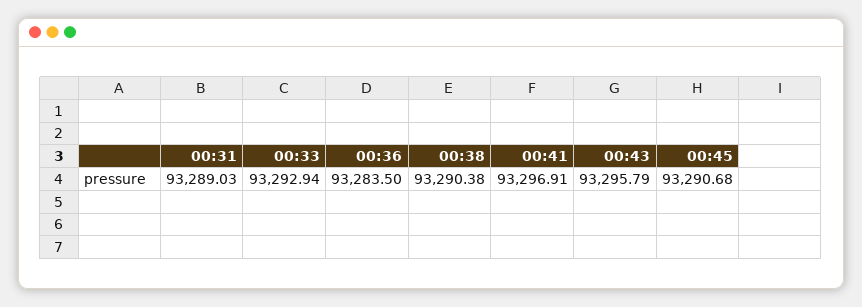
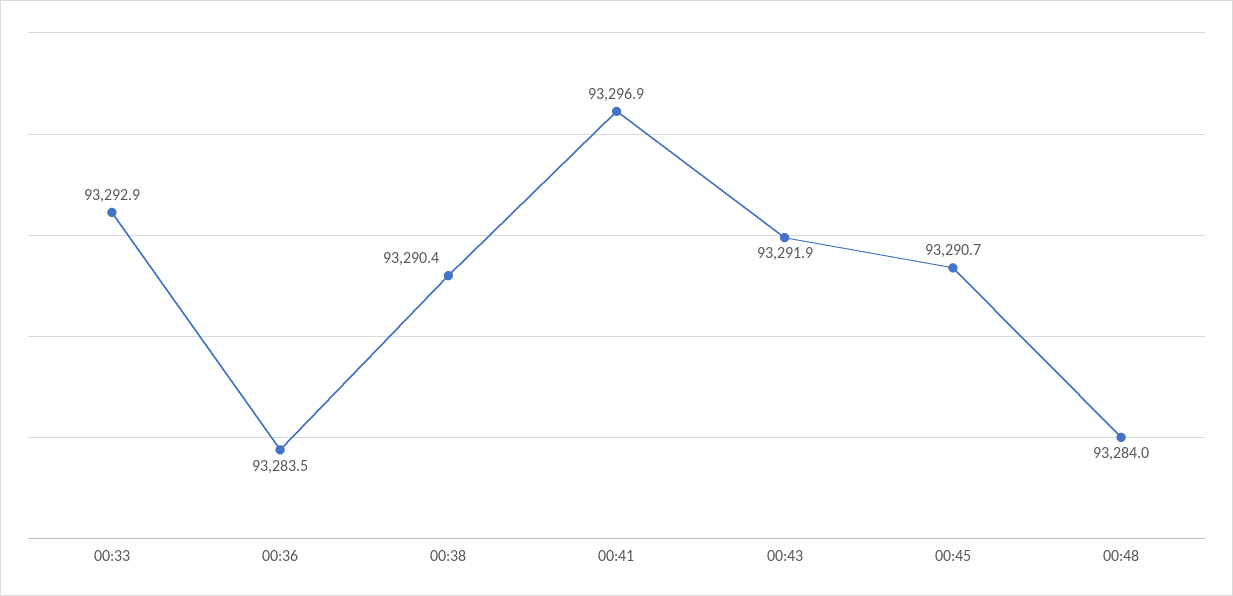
00:31: 93289.03 -> none
00:43: 93295.79 -> 93291.9
00:48: none -> 93284

